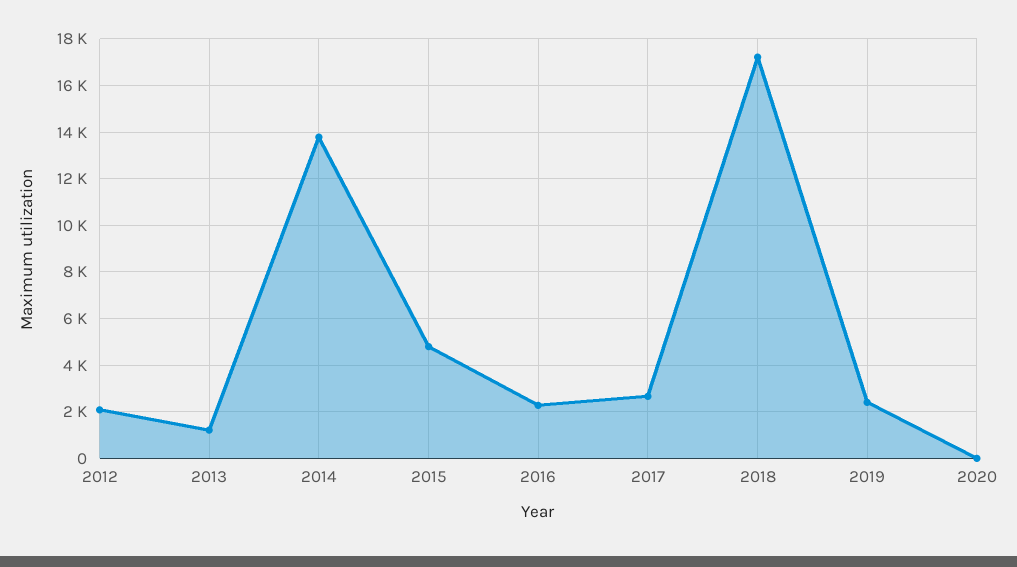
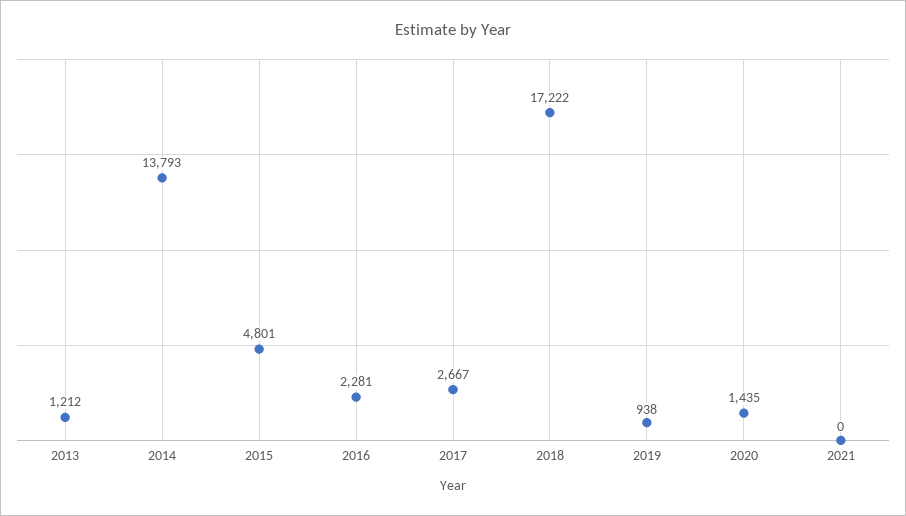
2012: 2000 -> none
2019: 2500 -> 938
2020: 0 -> 1435
2021: none -> 0

